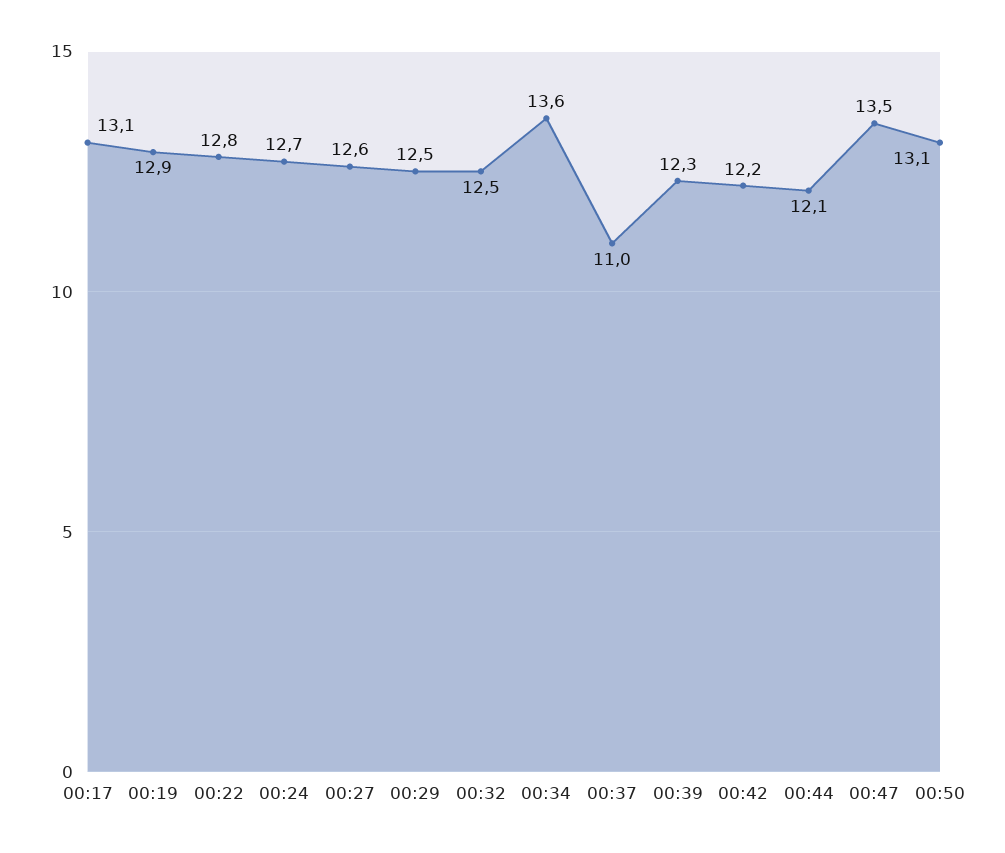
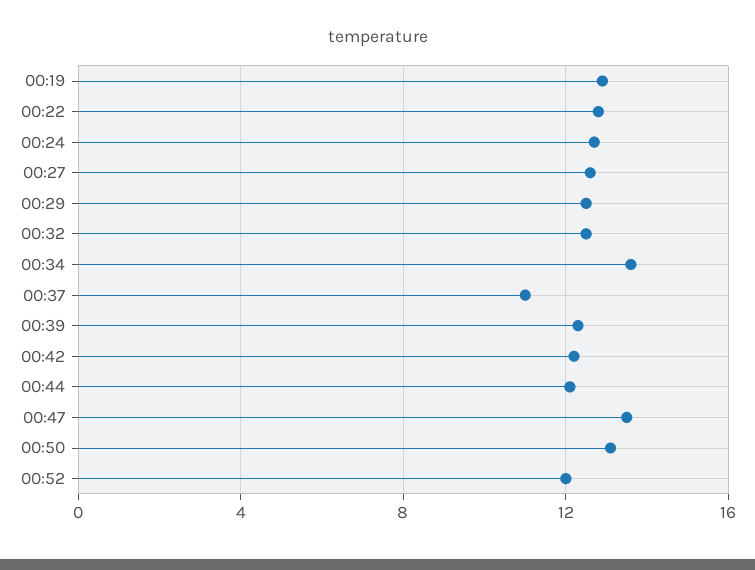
00:17: 13.1 -> none
00:52: none -> 12

